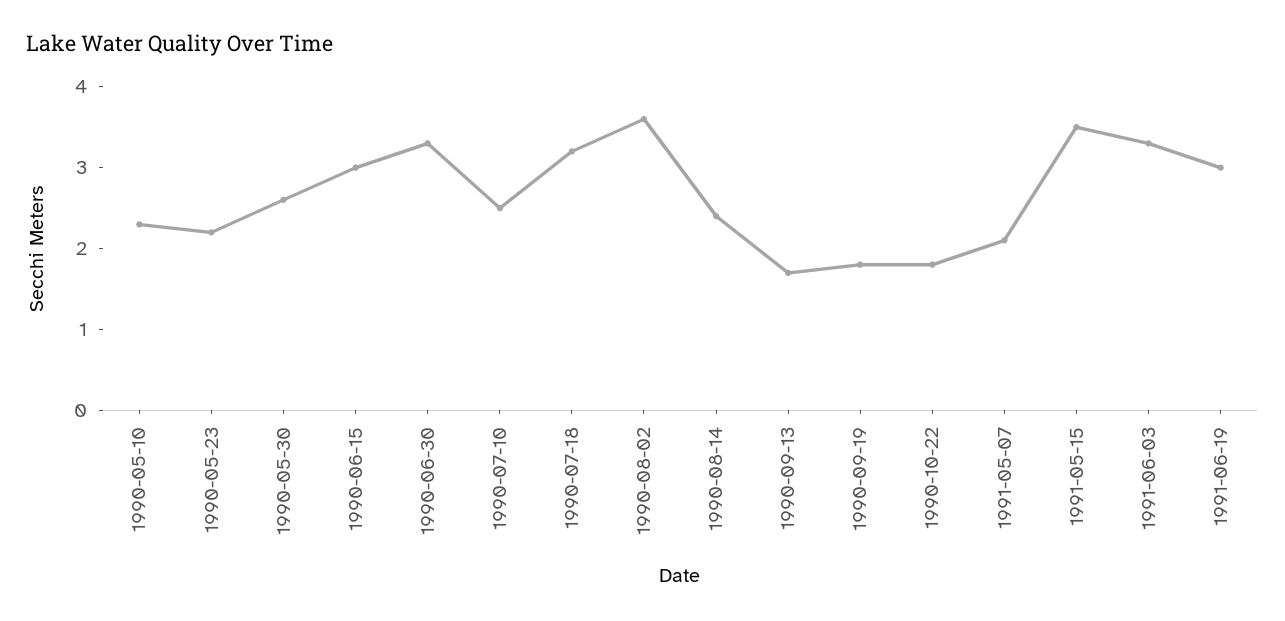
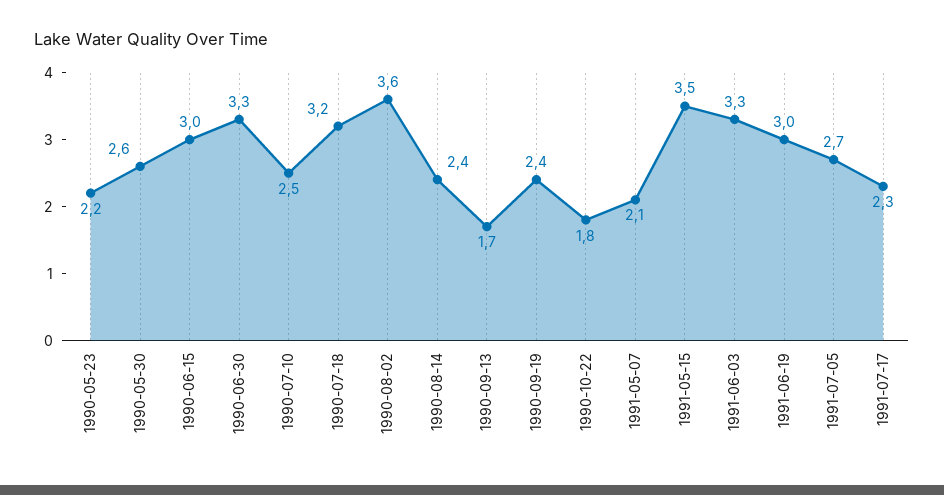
1990-05-10: 2.3 -> none
1990-09-19: 1.8 -> 2.4
1991-07-05: none -> 2.7
1991-07-17: none -> 2.3

